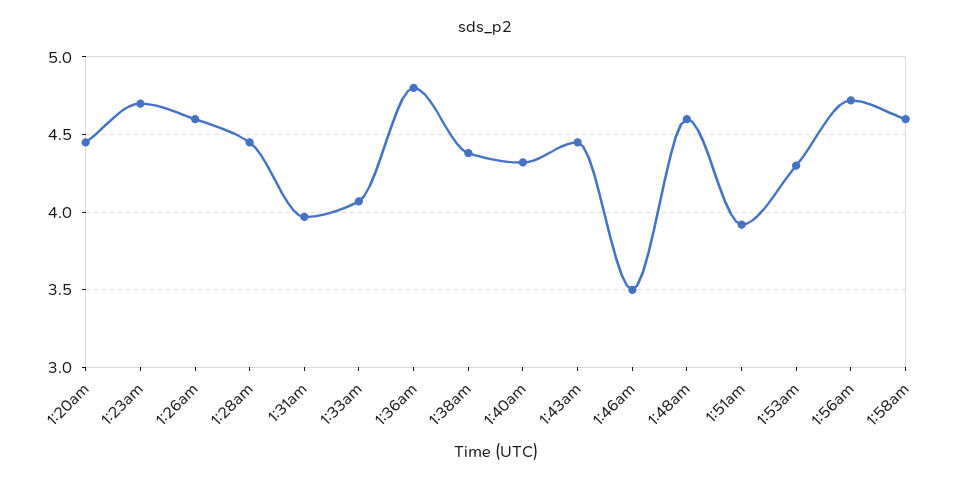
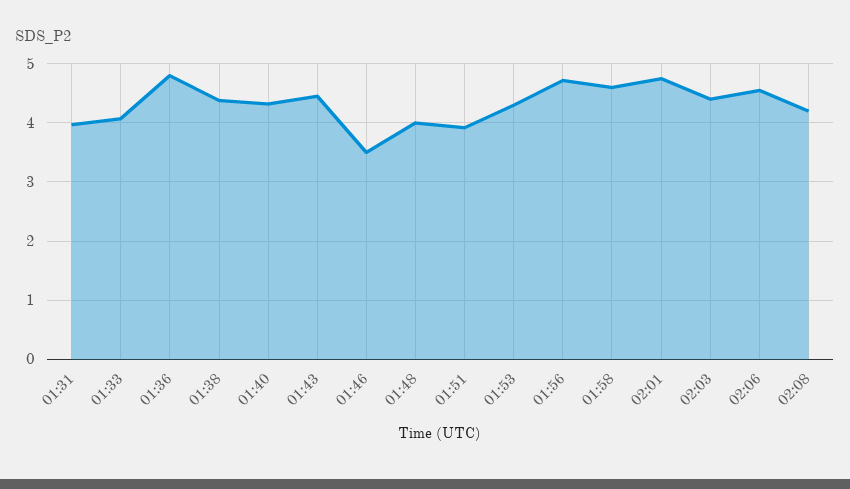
1:20am: 4.45 -> none
1:23am: 4.7 -> none
1:26am: 4.6 -> none
1:28am: 4.45 -> none
1:48am: 4.6 -> 4
02:01: none -> 4.8
02:03: none -> 4.4
02:06: none -> 4.6
02:08: none -> 4.2

